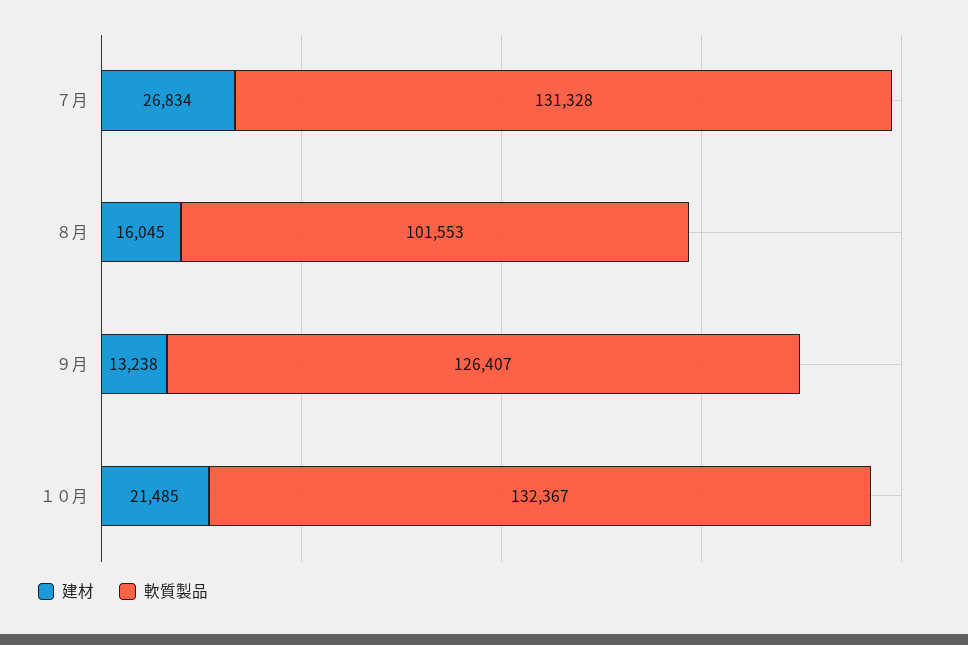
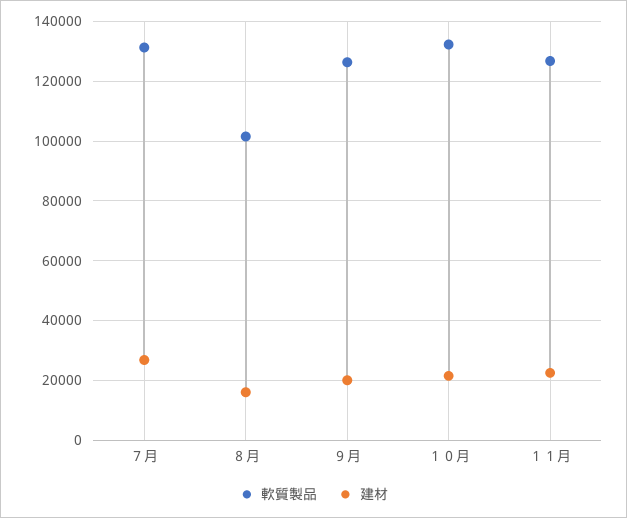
建材, ９月: 13238 -> 20000
軟質製品, １１月: none -> 127500
建材, １１月: none -> 22500

